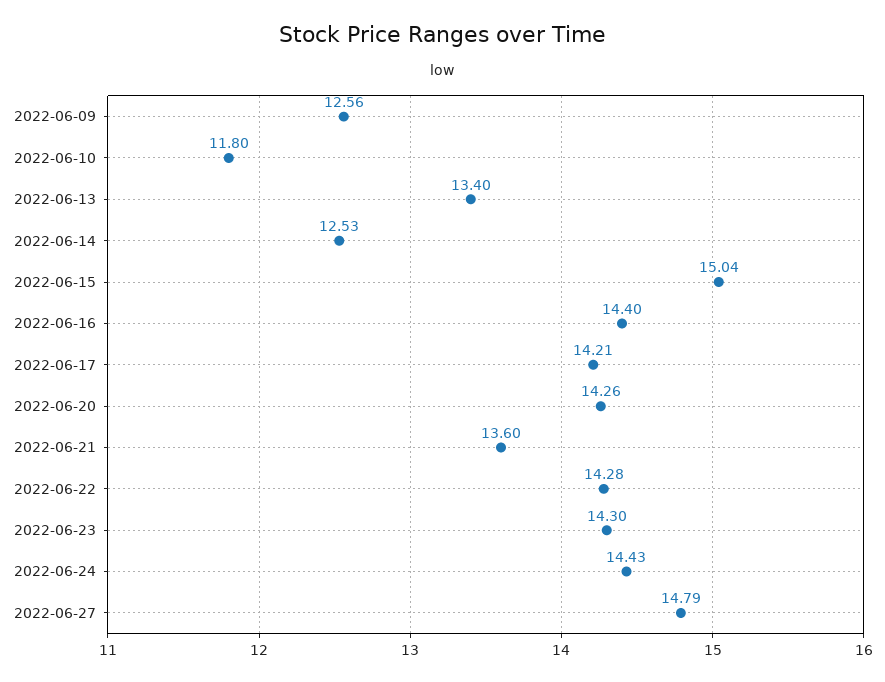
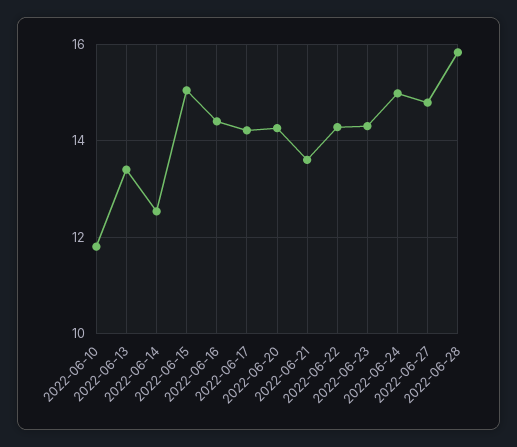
2022-06-09: 12.56 -> none
2022-06-24: 14.43 -> 15
2022-06-28: none -> 15.8

